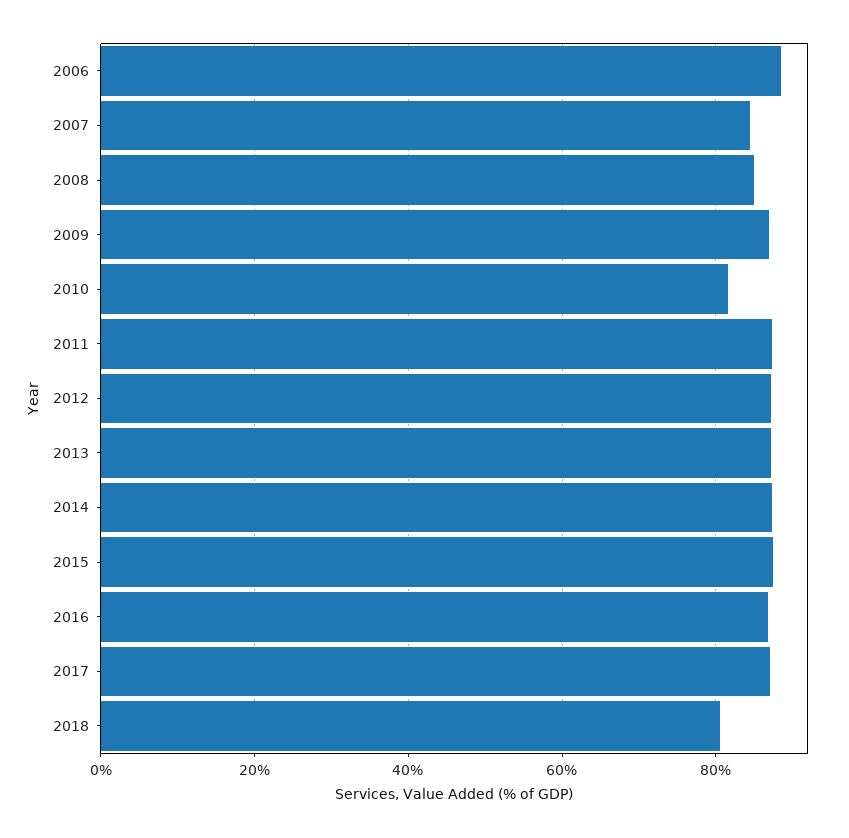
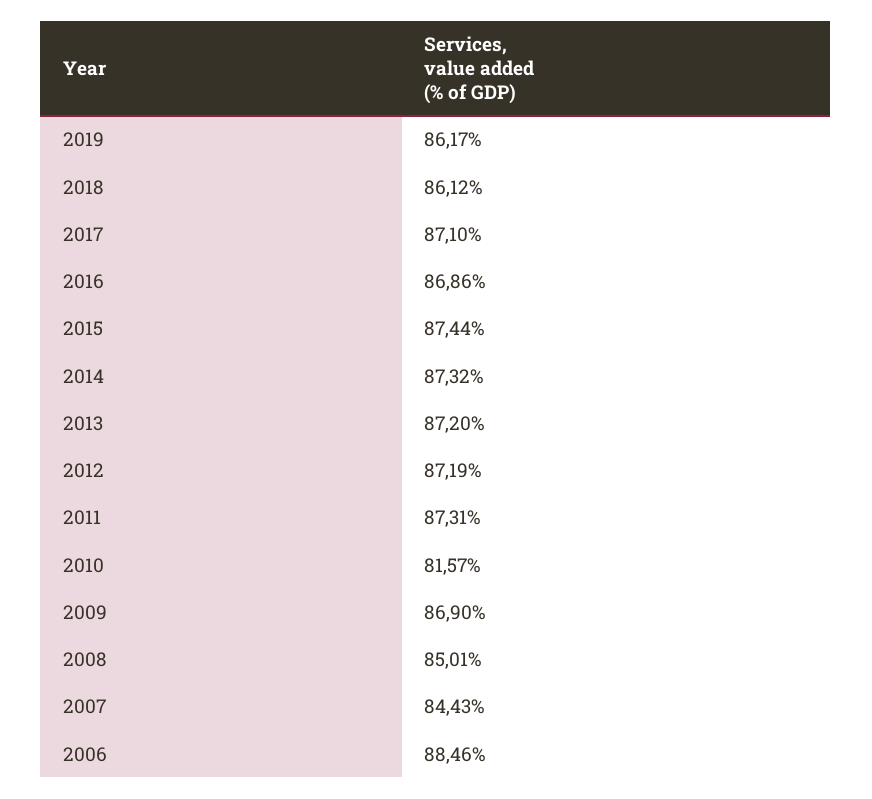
2018: 80 -> 86.12
2019: none -> 86.17

